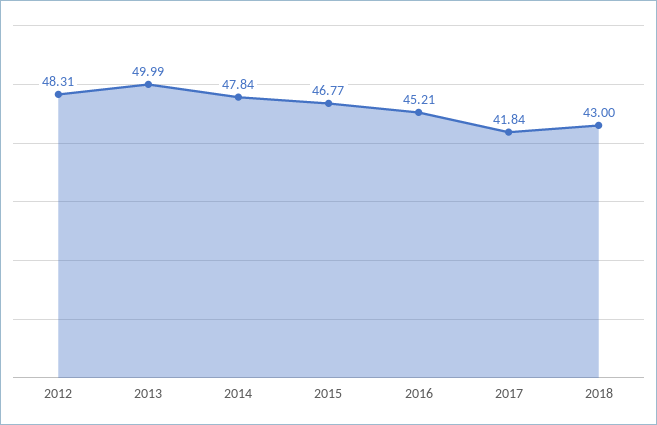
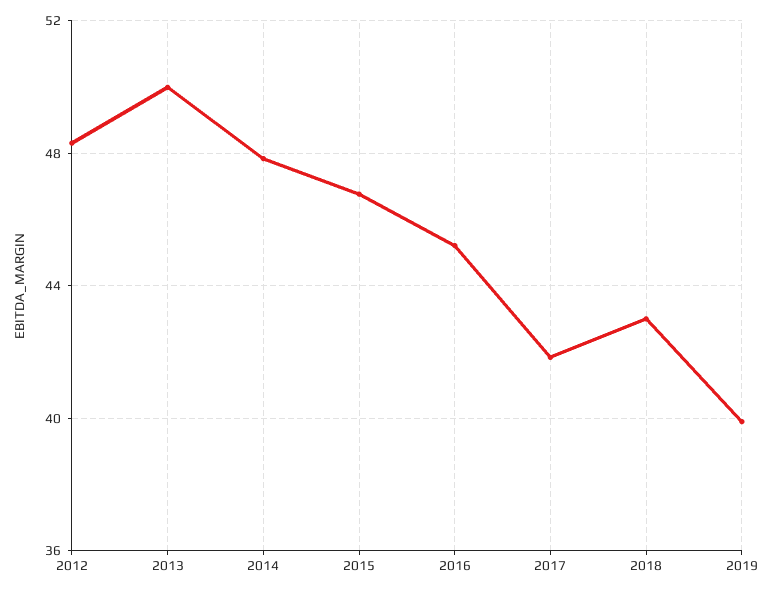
2019: none -> 40

